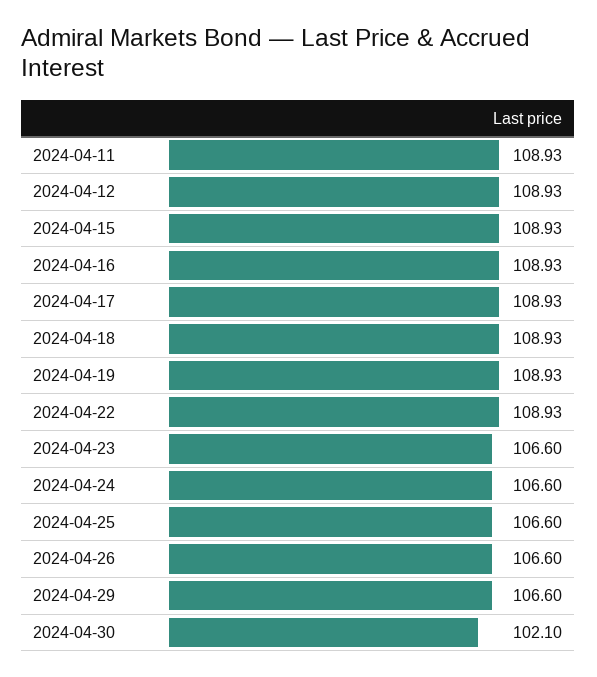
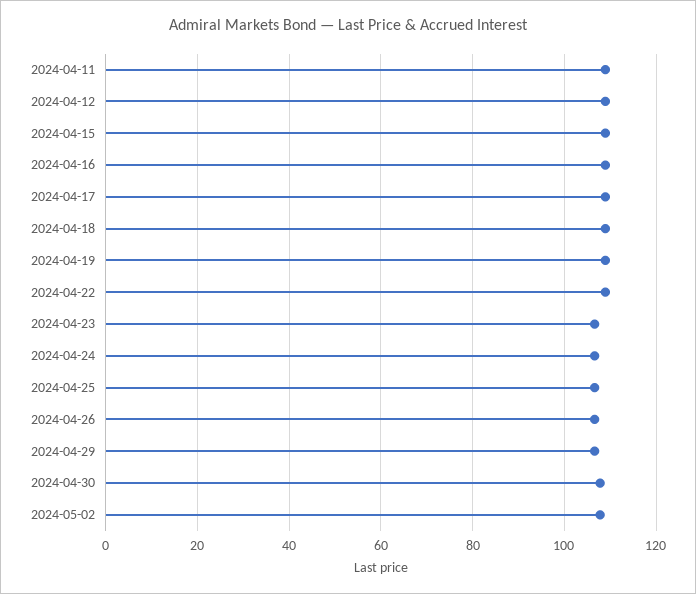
2024-04-30: 102.1 -> 108
2024-05-02: none -> 108

